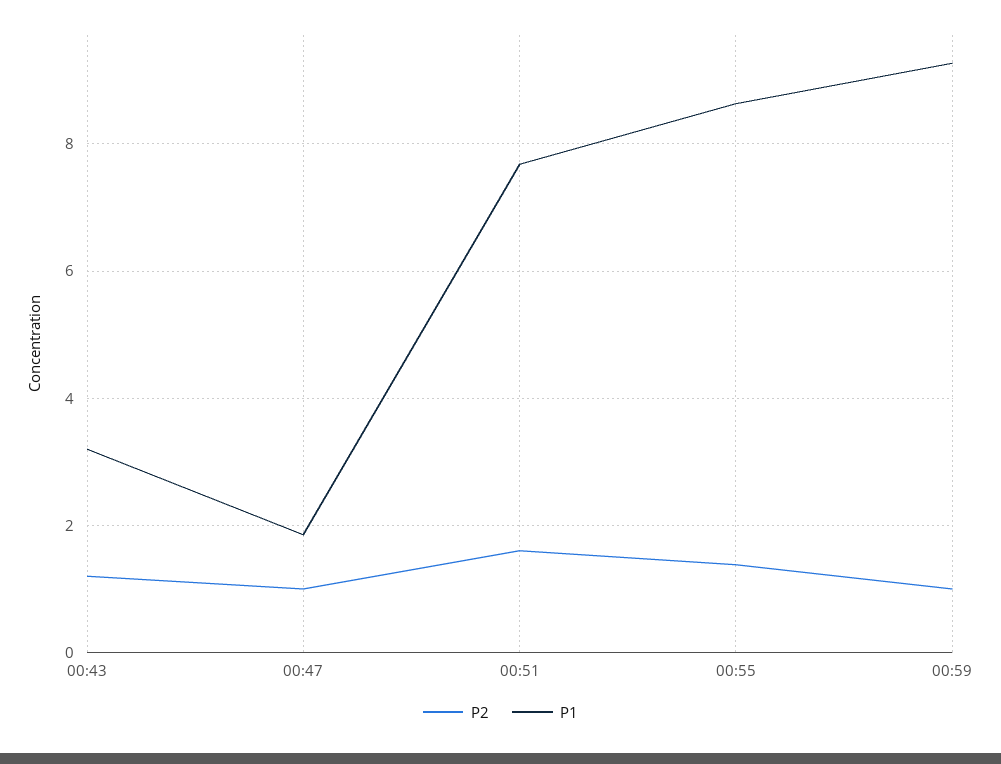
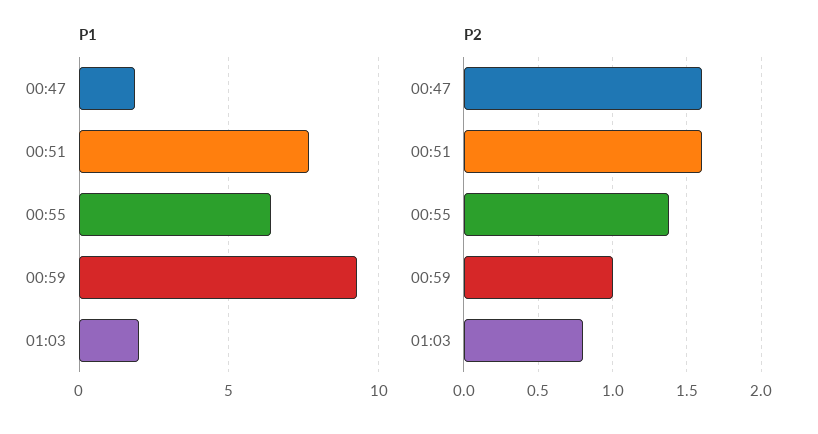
P2, 00:43: 1.2 -> none
P1, 00:43: 3.2 -> none
P2, 00:47: 1 -> 1.6
P1, 00:55: 8.6 -> 6.5
P1, 01:03: none -> 2
P2, 01:03: none -> 0.8

